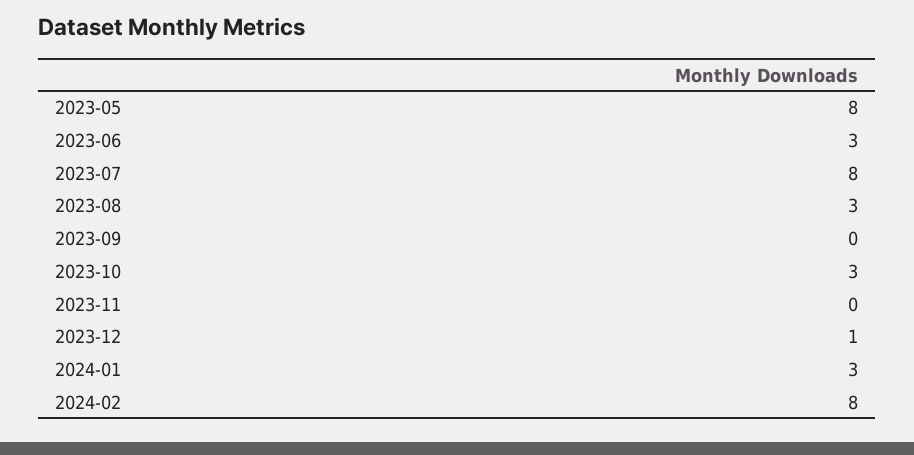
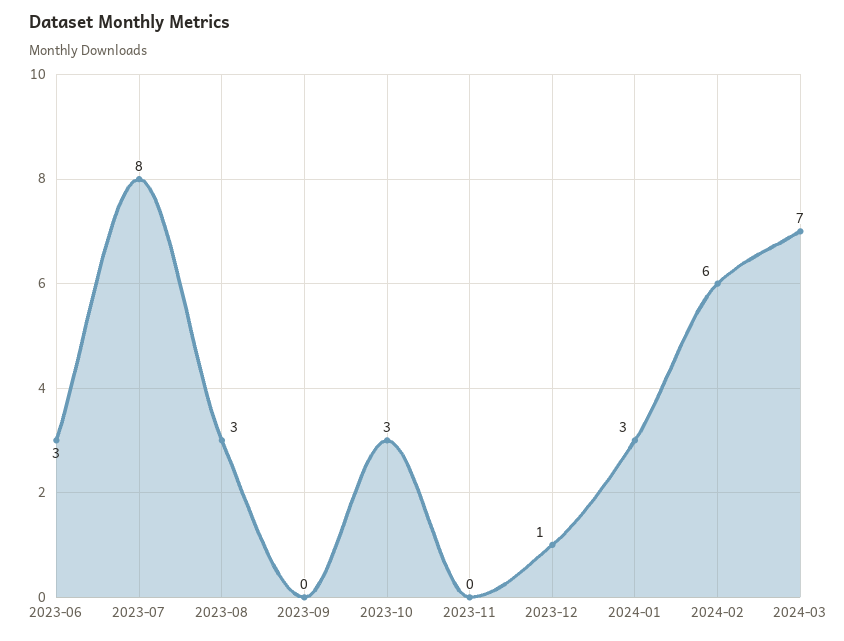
2023-05: 8 -> none
2024-02: 8 -> 6
2024-03: none -> 7

